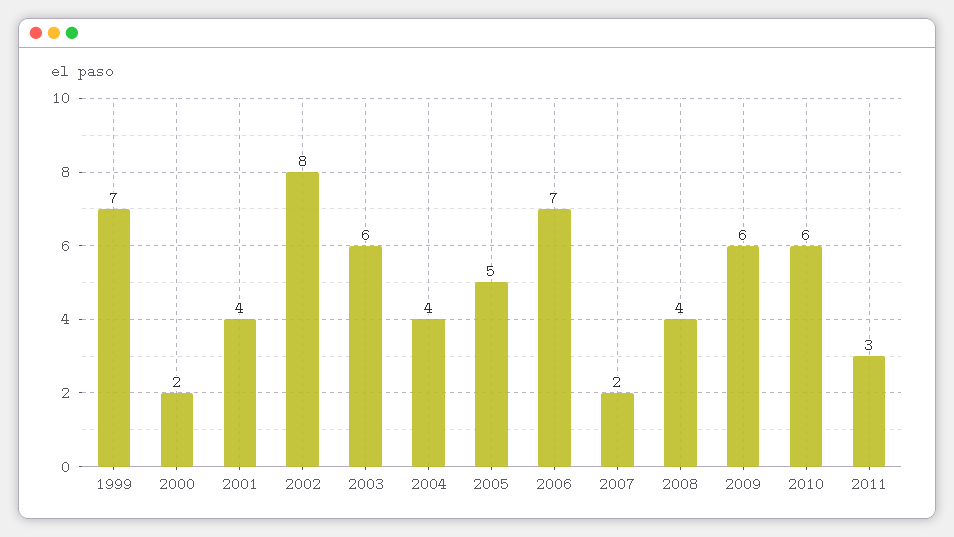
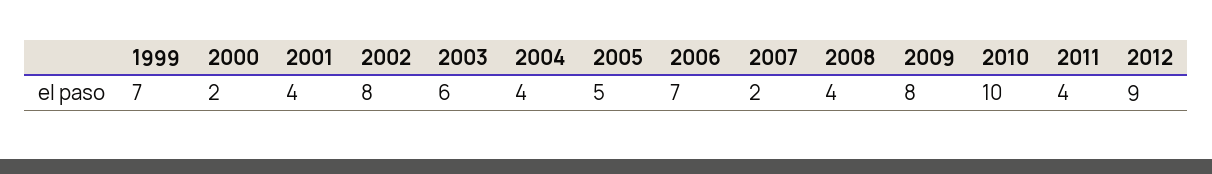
2009: 6 -> 8
2010: 6 -> 10
2011: 3 -> 4
2012: none -> 9

